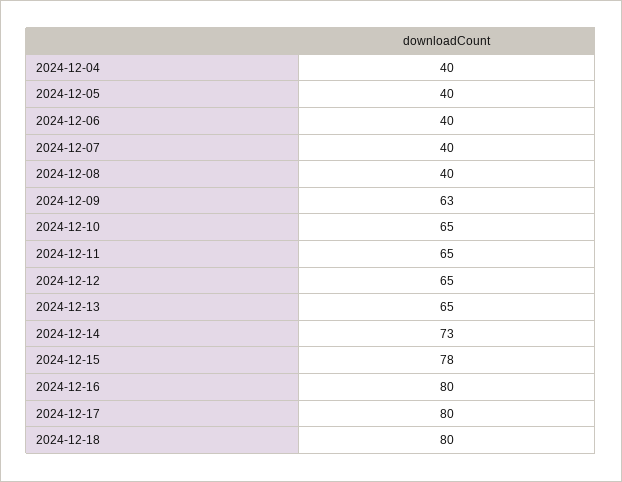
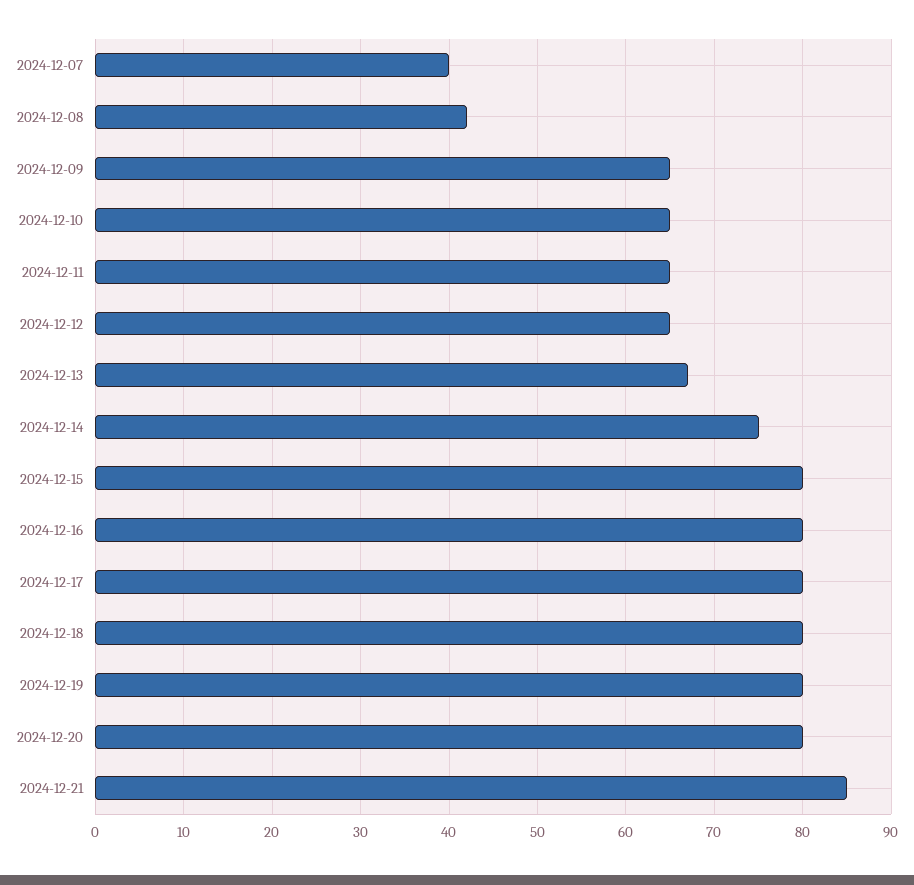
2024-12-04: 40 -> none
2024-12-05: 40 -> none
2024-12-06: 40 -> none
2024-12-08: 40 -> 42
2024-12-09: 63 -> 65
2024-12-13: 65 -> 67
2024-12-14: 73 -> 75
2024-12-15: 78 -> 80
2024-12-19: none -> 80
2024-12-20: none -> 80
2024-12-21: none -> 85

